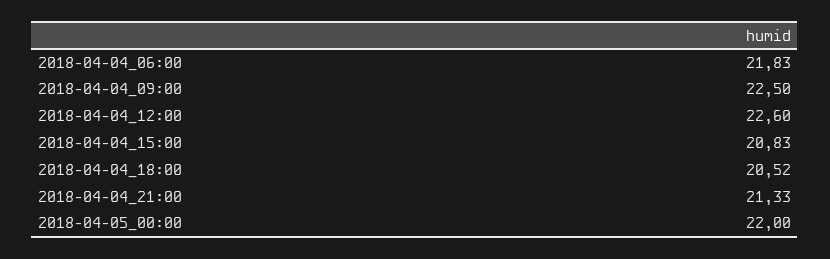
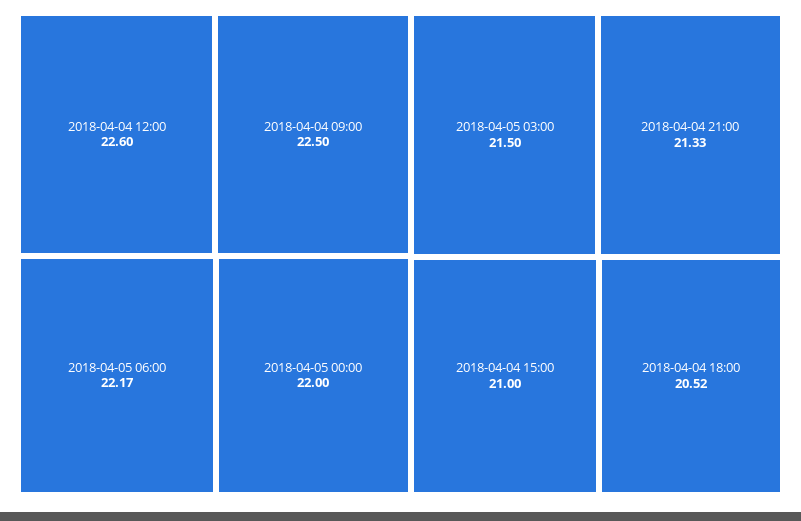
2018-04-04_06:00: 21.83 -> none
2018-04-04_15:00: 20.83 -> 21
2018-04-05 06:00: none -> 22.17
2018-04-05 03:00: none -> 21.5

